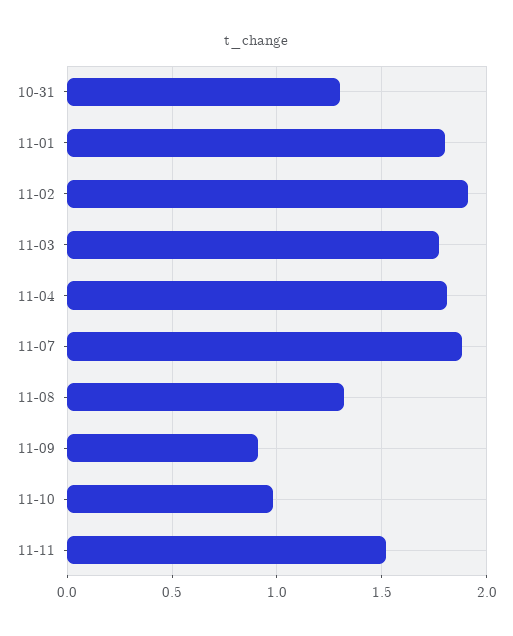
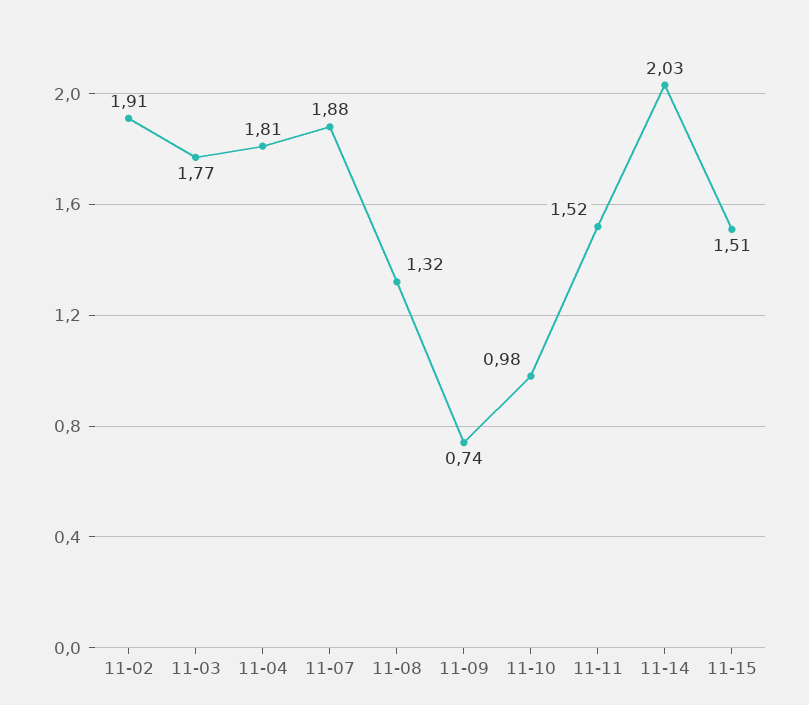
10-31: 1.3 -> none
11-01: 1.8 -> none
11-09: 0.9 -> 0.74
11-14: none -> 2.03
11-15: none -> 1.51

